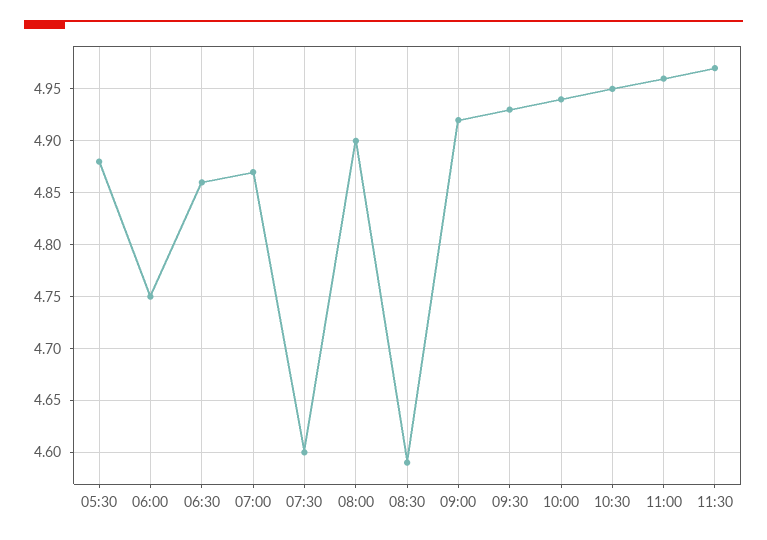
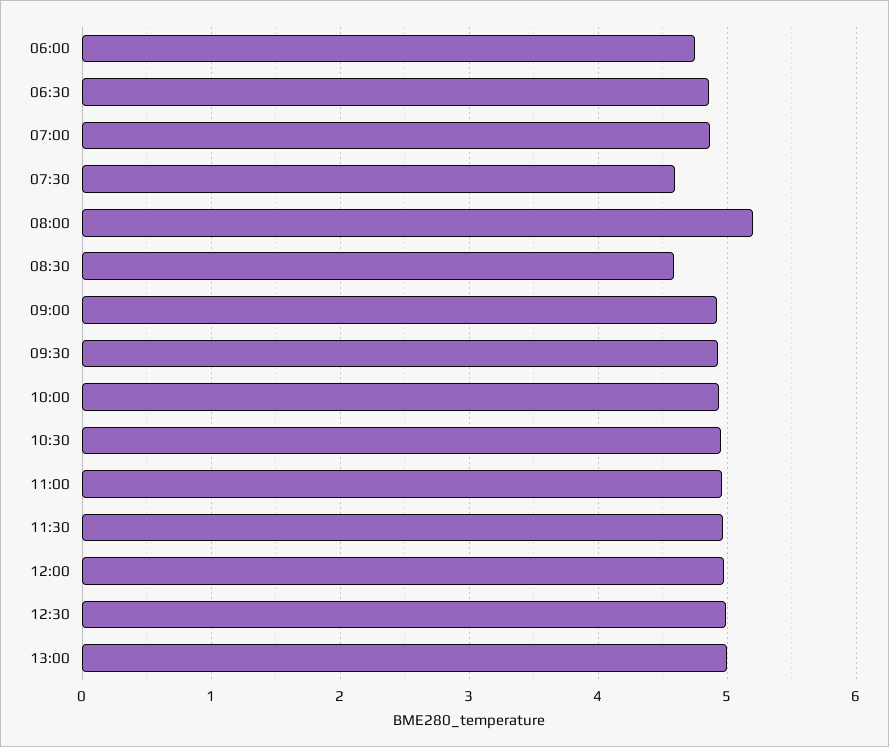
05:30: 4.88 -> none
08:00: 4.9 -> 5.2
12:00: none -> 5
12:30: none -> 5
13:00: none -> 5

